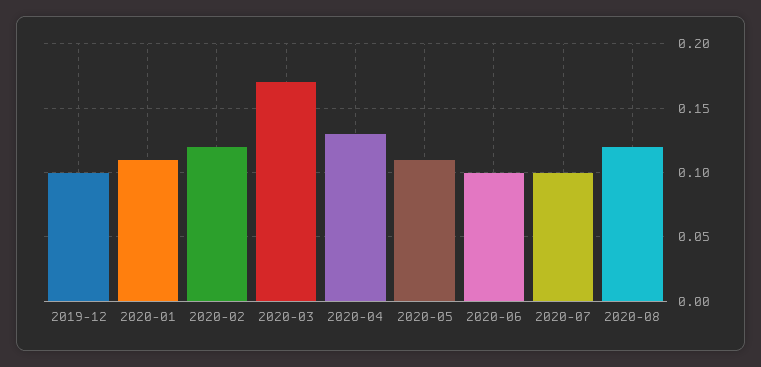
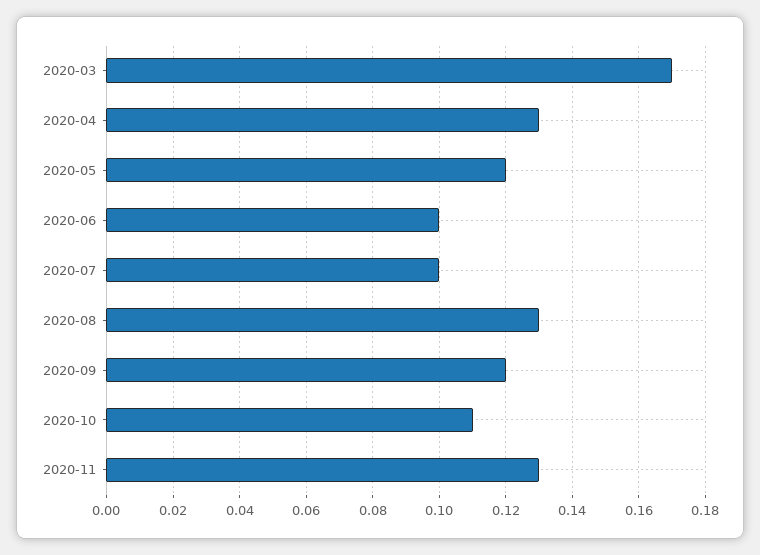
2019-12: 0.1 -> none
2020-01: 0.11 -> none
2020-02: 0.12 -> none
2020-05: 0.11 -> 0.12
2020-08: 0.12 -> 0.13
2020-09: none -> 0.12
2020-10: none -> 0.11
2020-11: none -> 0.13

